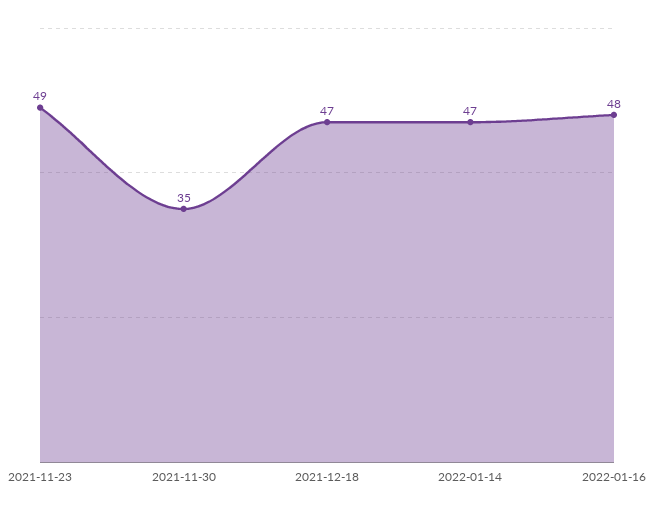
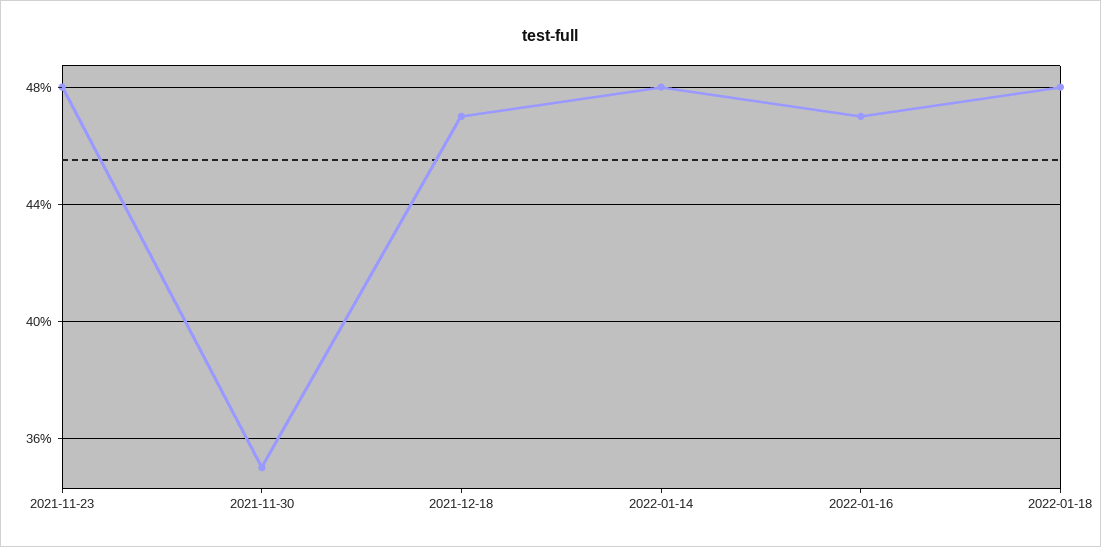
2021-11-23: 49 -> 48
2022-01-14: 47 -> 48
2022-01-16: 48 -> 47
2022-01-18: none -> 48

